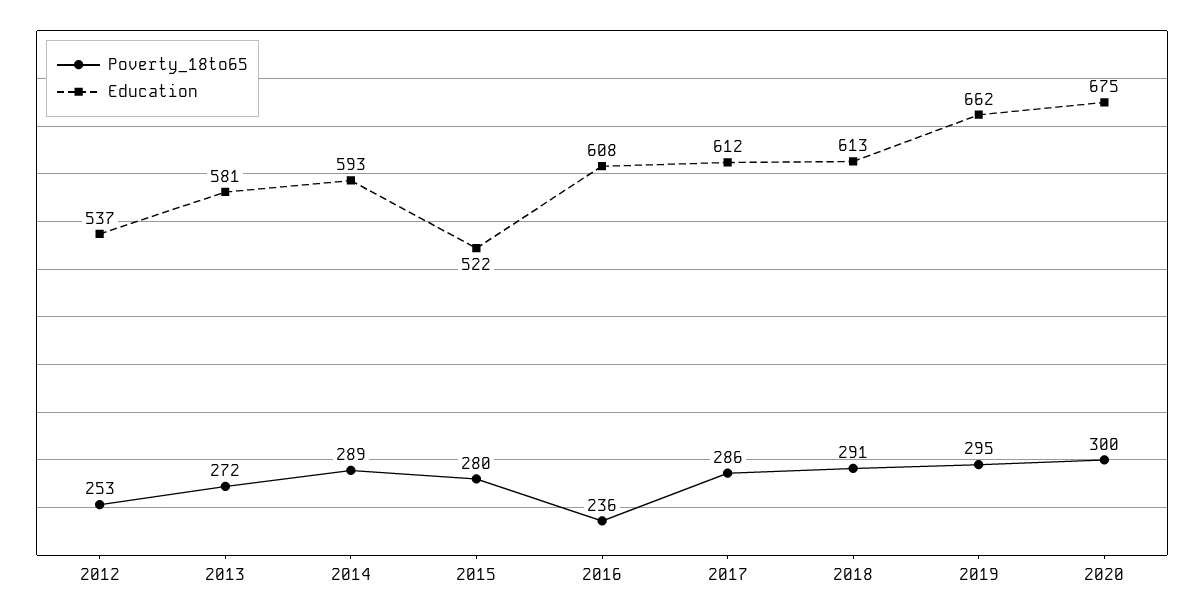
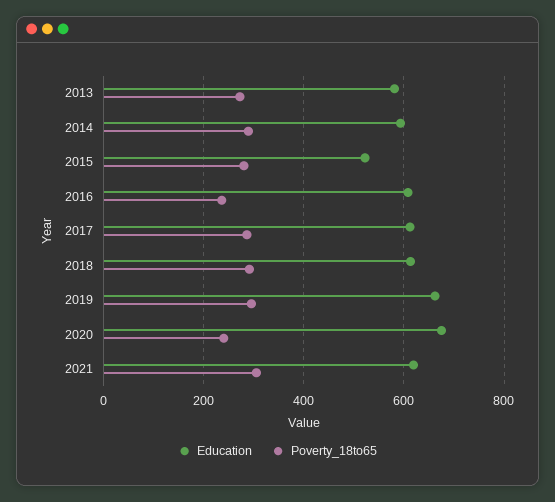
Poverty_18to65, 2012: 253 -> none
Education, 2012: 537 -> none
Poverty_18to65, 2020: 300 -> 240
Education, 2021: none -> 620
Poverty_18to65, 2021: none -> 300

